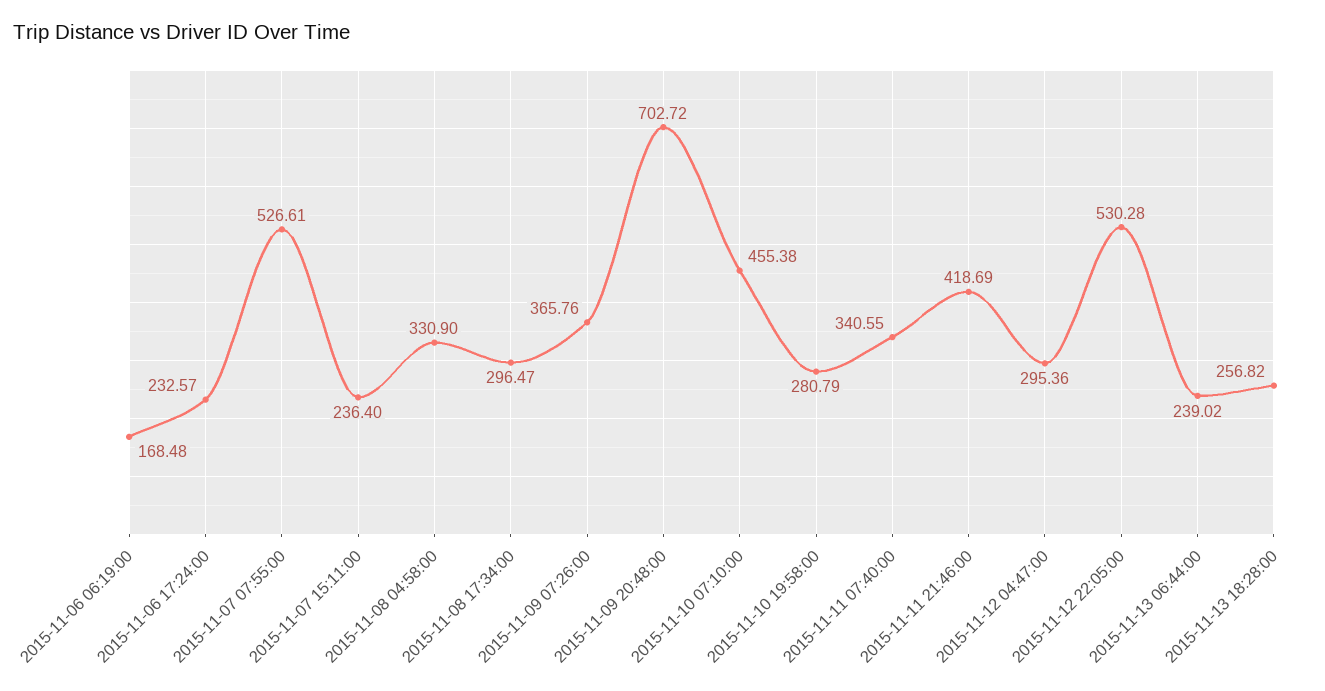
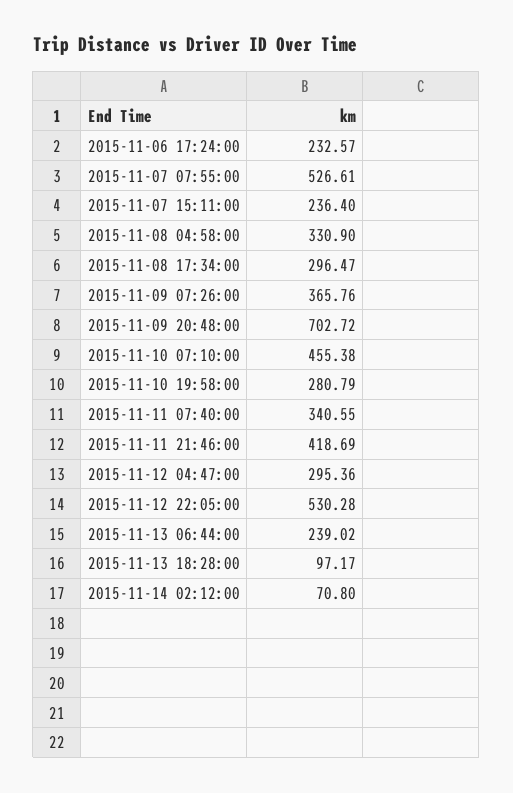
2015-11-06 06:19:00: 168.48 -> none
2015-11-13 18:28:00: 256.82 -> 97.17
2015-11-14 02:12:00: none -> 70.8

